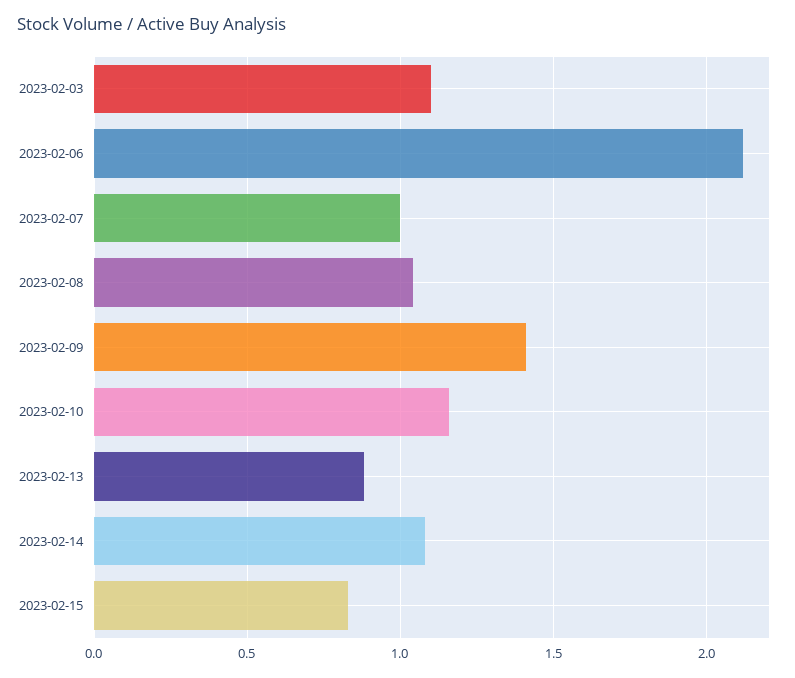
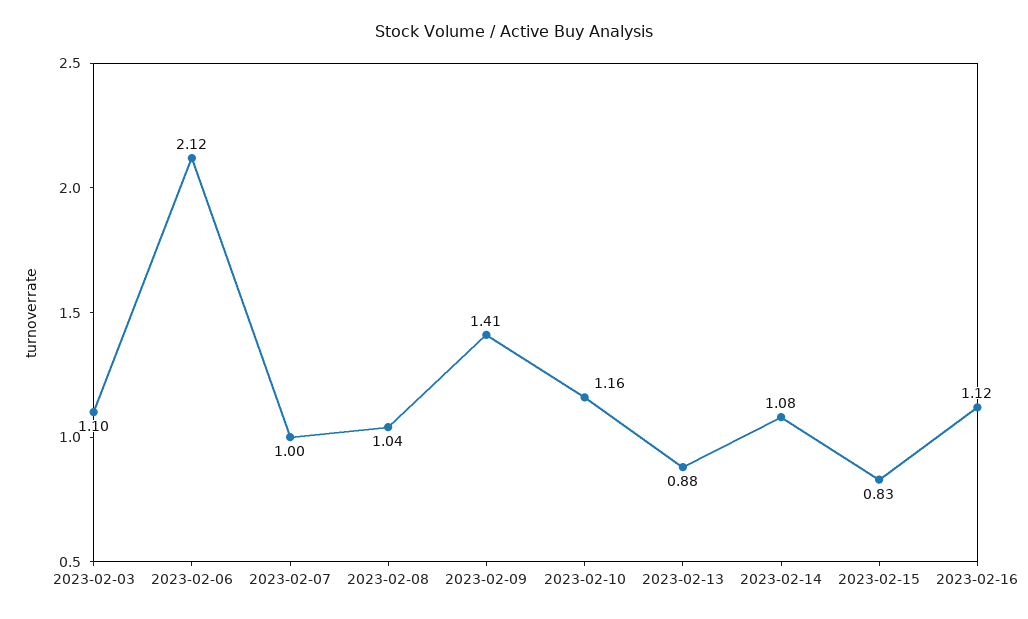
2023-02-16: none -> 1.12

